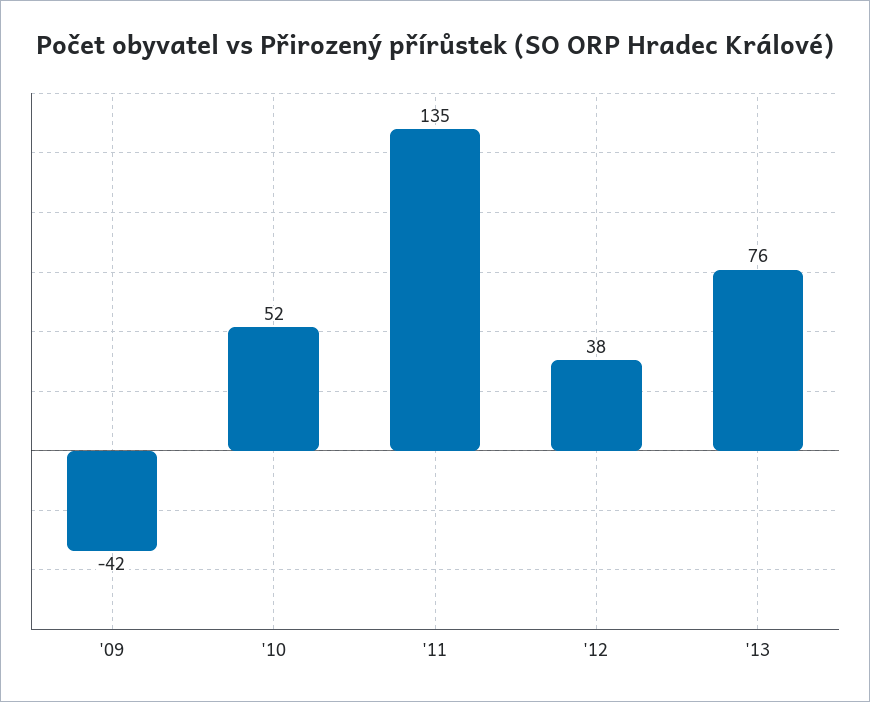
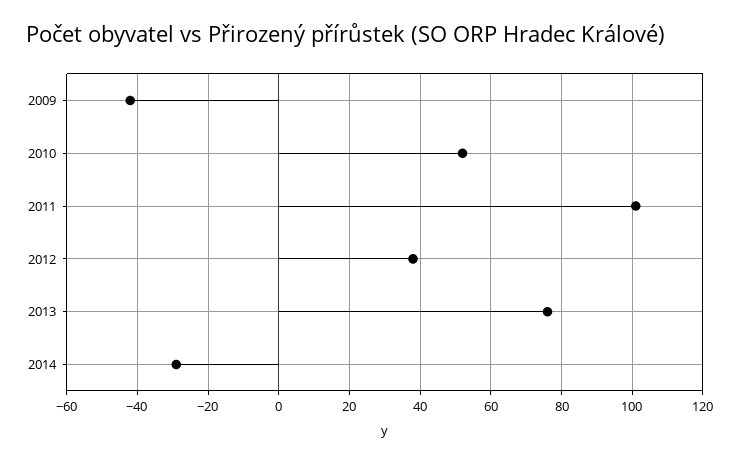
'11: 135 -> 100
2014: none -> -30

